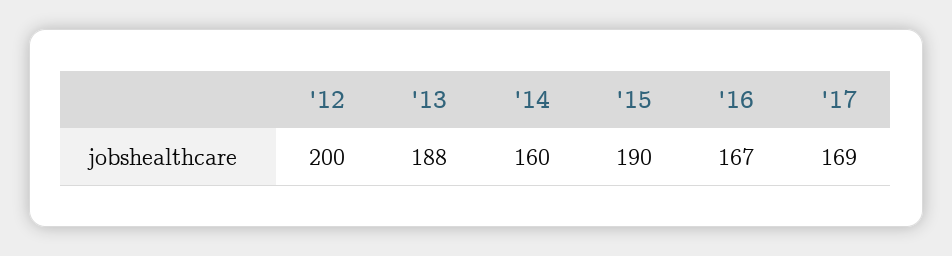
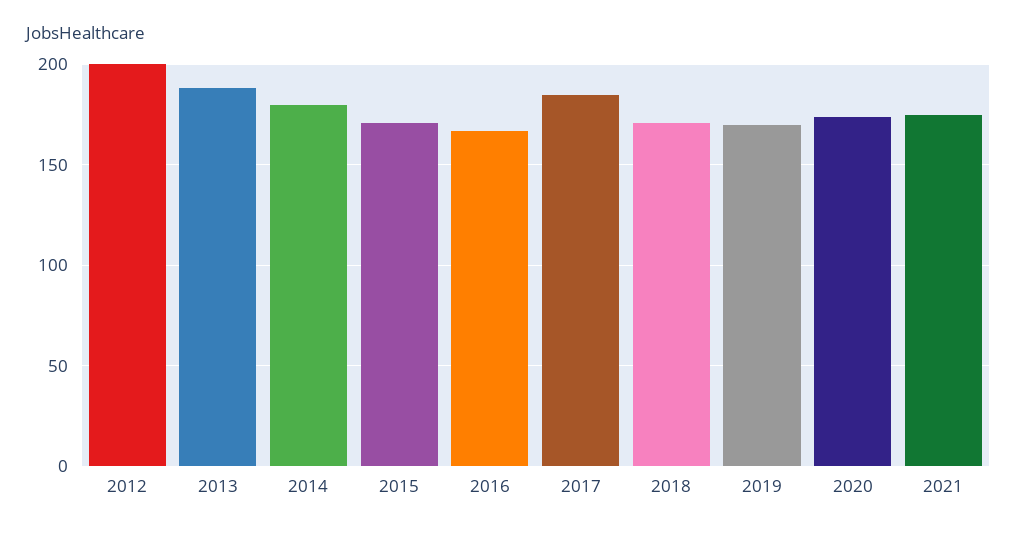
'14: 160 -> 180
'15: 190 -> 170
'17: 169 -> 185
2018: none -> 170
2019: none -> 170
2020: none -> 175
2021: none -> 175

